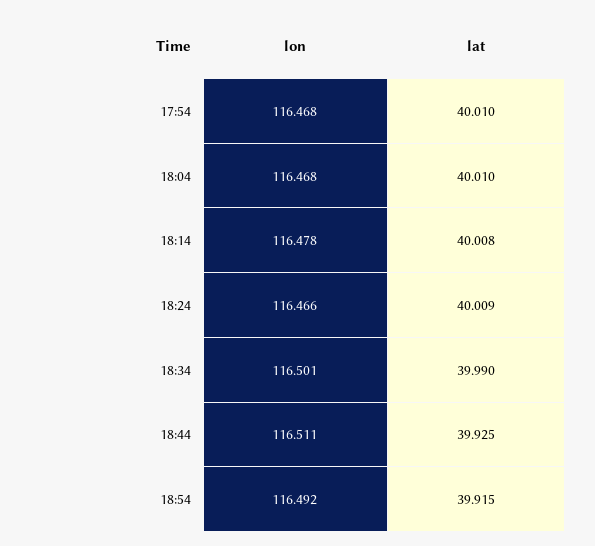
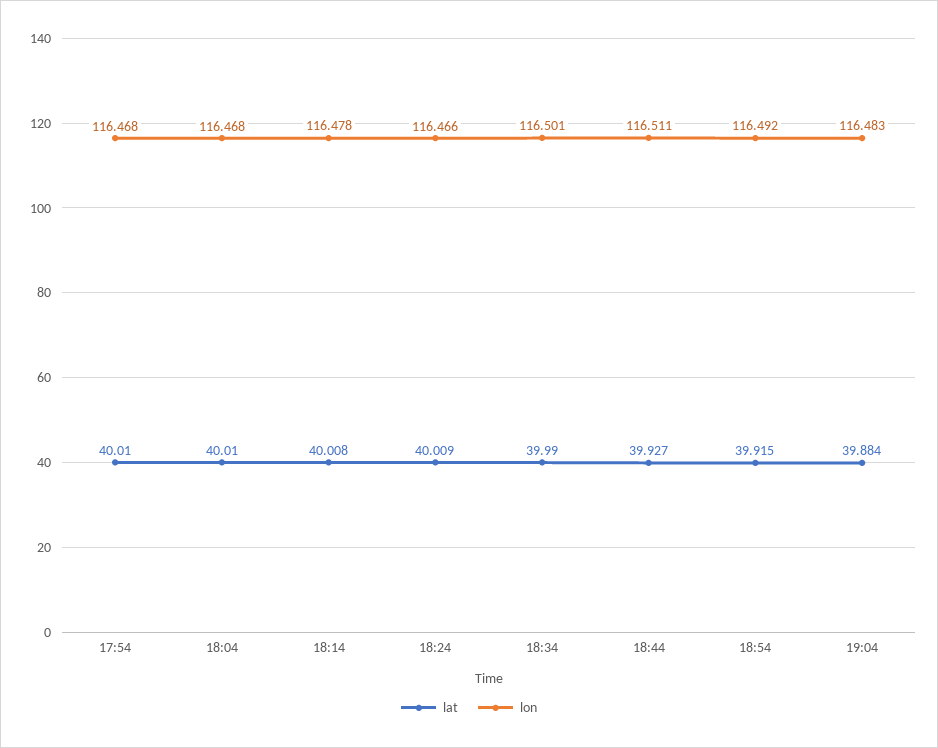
lat, 18:44: 39.925 -> 39.927
lat, 19:04: none -> 39.884
lon, 19:04: none -> 116.483

